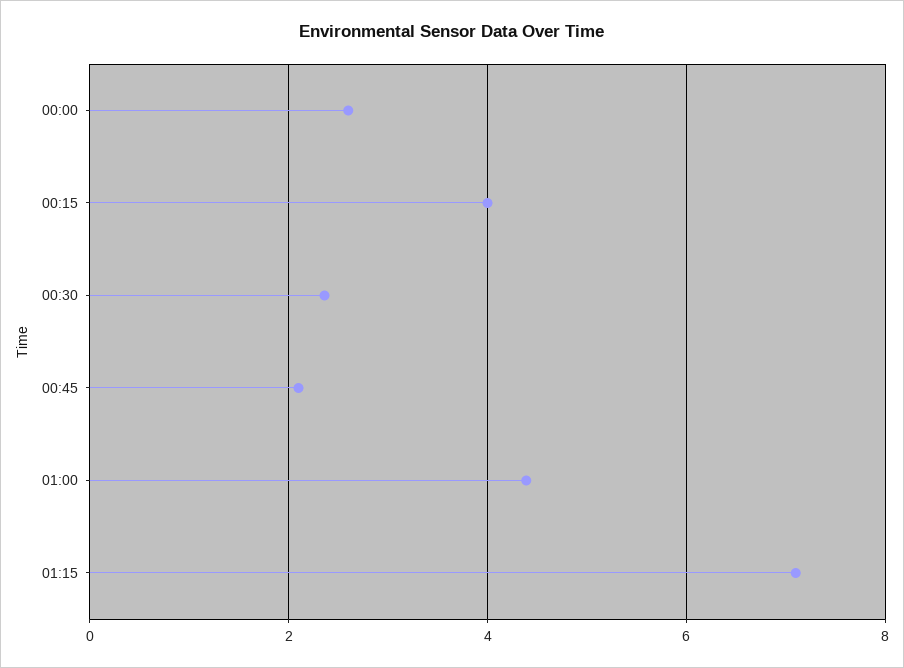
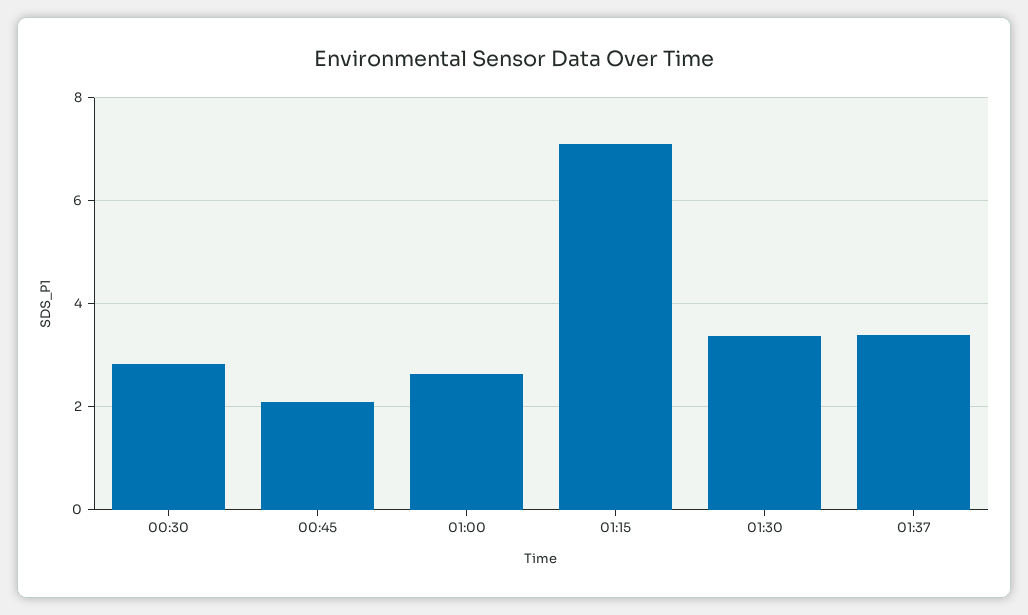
00:00: 2.6 -> none
00:15: 4 -> none
00:30: 2.4 -> 2.8
01:00: 4.4 -> 2.6
01:30: none -> 3.4
01:37: none -> 3.4

